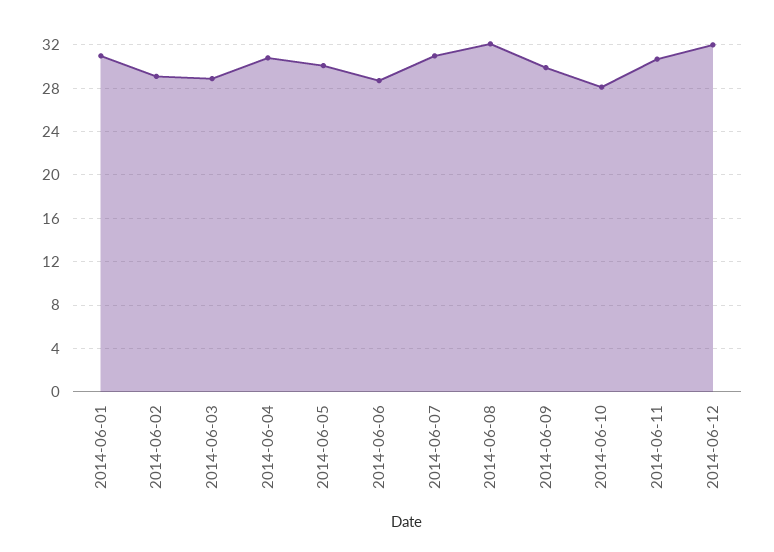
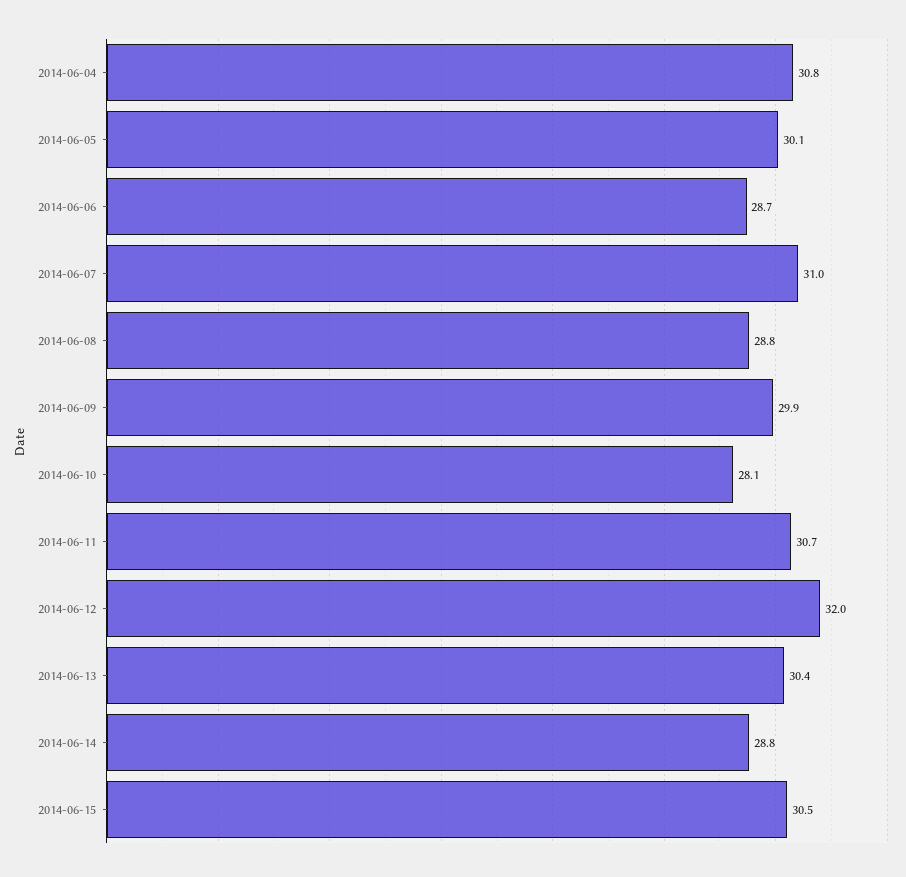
2014-06-01: 31 -> none
2014-06-02: 29 -> none
2014-06-03: 29 -> none
2014-06-08: 32 -> 28.8
2014-06-13: none -> 30.4
2014-06-14: none -> 28.8
2014-06-15: none -> 30.5

